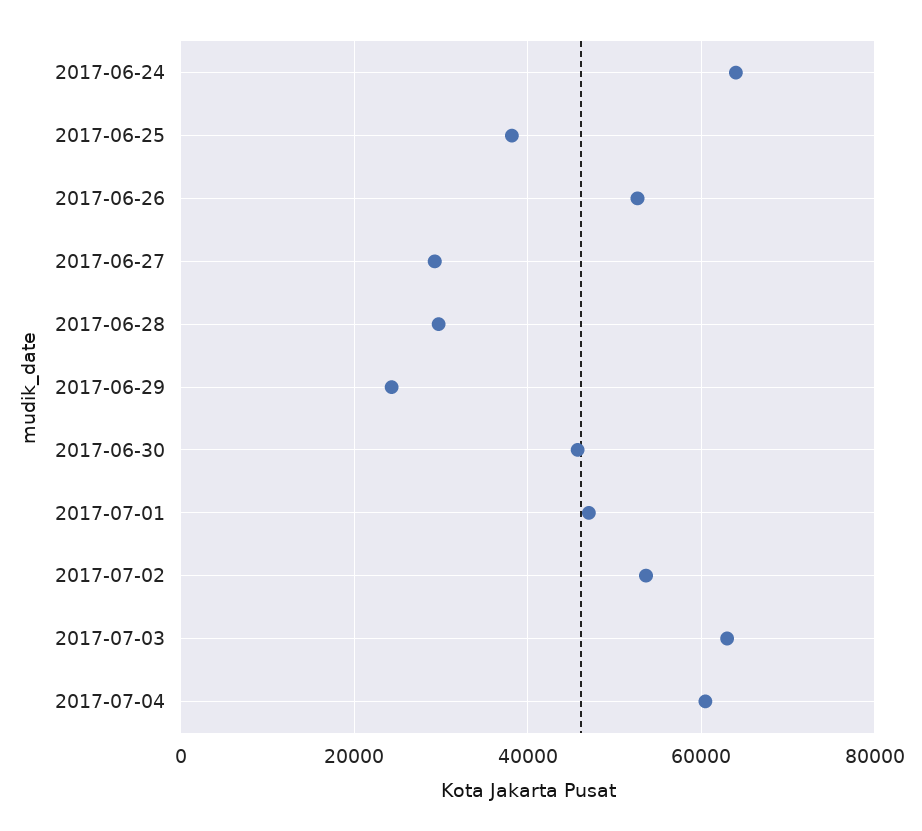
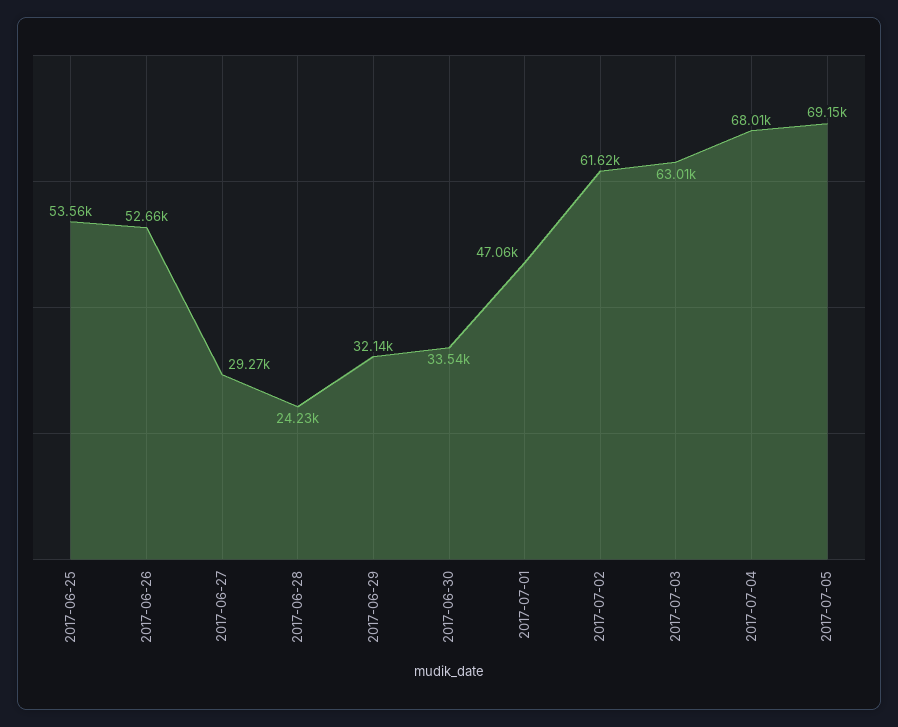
2017-06-24: 64000 -> none
2017-06-25: 38000 -> 53560
2017-06-28: 30000 -> 24230
2017-06-29: 24000 -> 32140
2017-06-30: 46000 -> 33540
2017-07-02: 54000 -> 61620
2017-07-04: 60000 -> 68010
2017-07-05: none -> 69150

